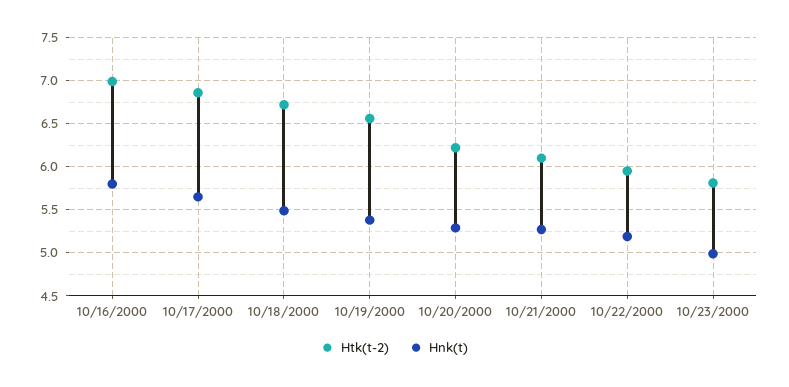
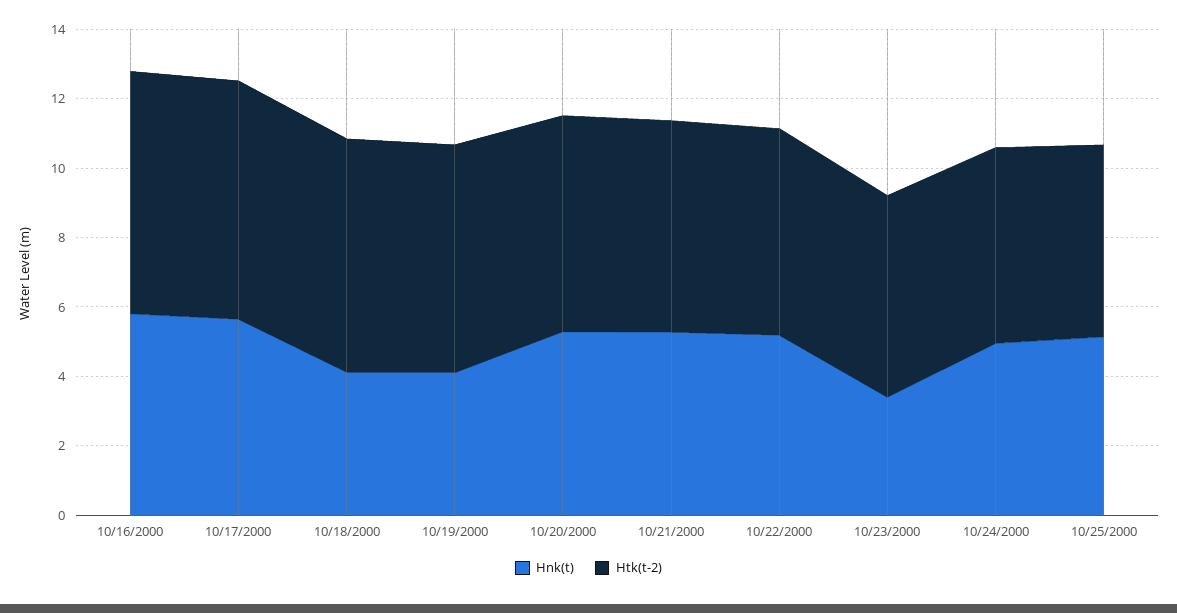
Hnk(t), 10/18/2000: 5.5 -> 4
Hnk(t), 10/19/2000: 5.4 -> 4
Hnk(t), 10/23/2000: 5 -> 3.5
Hnk(t), 10/24/2000: none -> 5
Htk(t-2), 10/24/2000: none -> 5.5
Hnk(t), 10/25/2000: none -> 5
Htk(t-2), 10/25/2000: none -> 5.5

